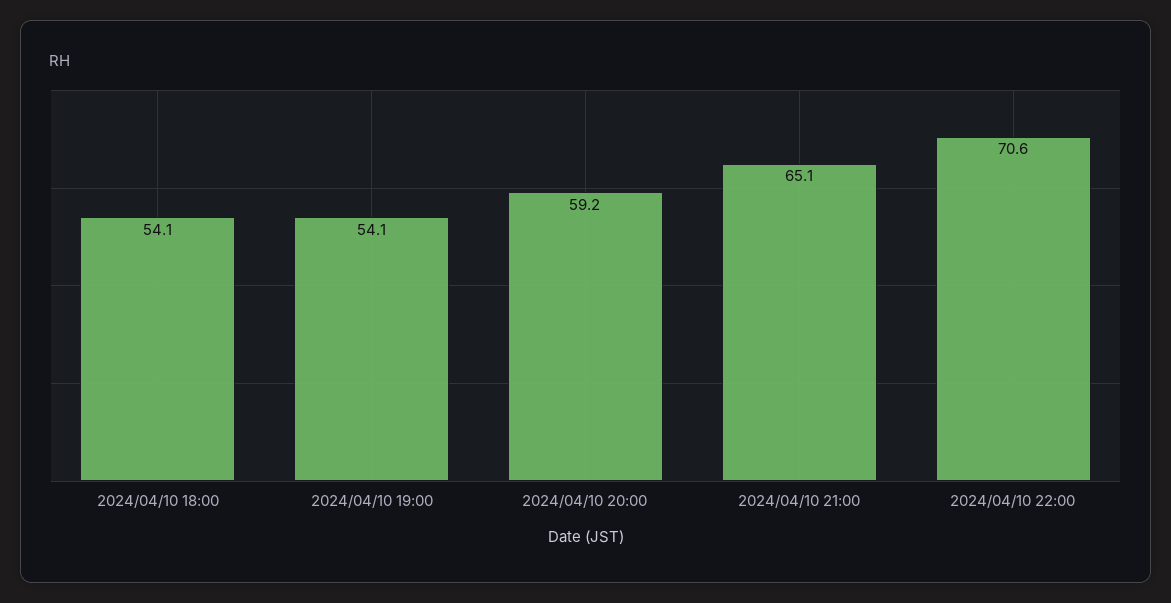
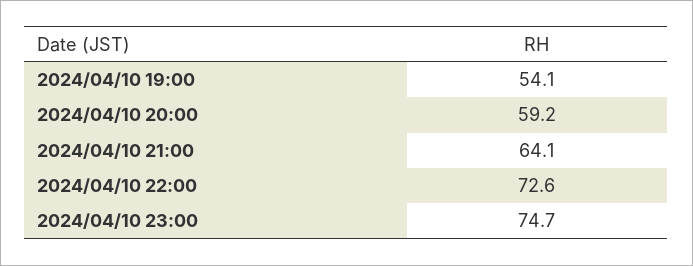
2024/04/10 18:00: 54.1 -> none
2024/04/10 21:00: 65.1 -> 64.1
2024/04/10 22:00: 70.6 -> 72.6
2024/04/10 23:00: none -> 74.7

